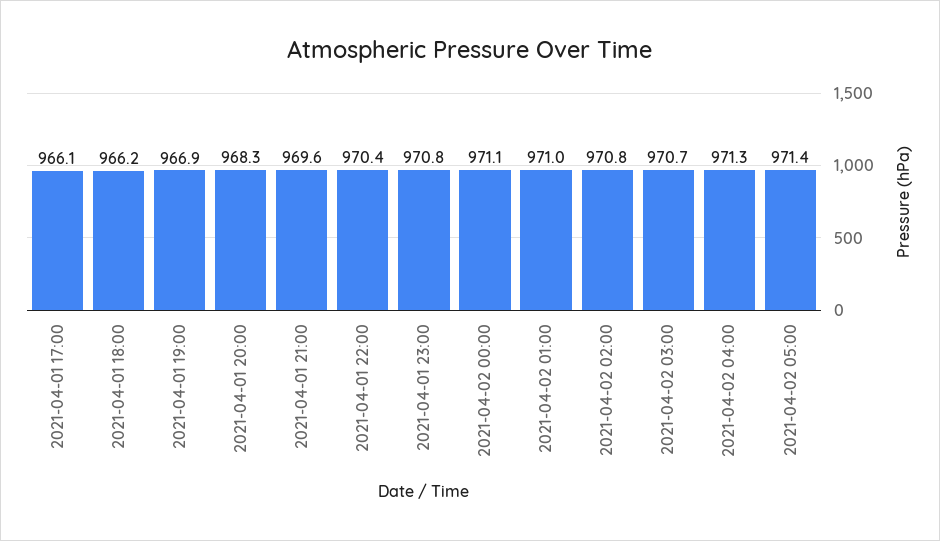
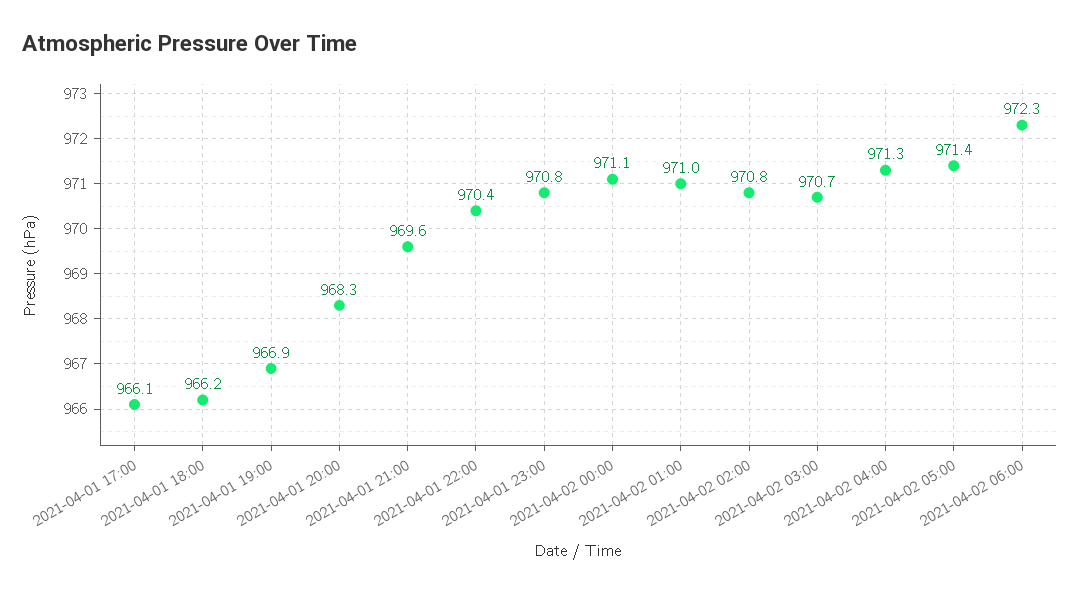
2021-04-02 06:00: none -> 972.3

